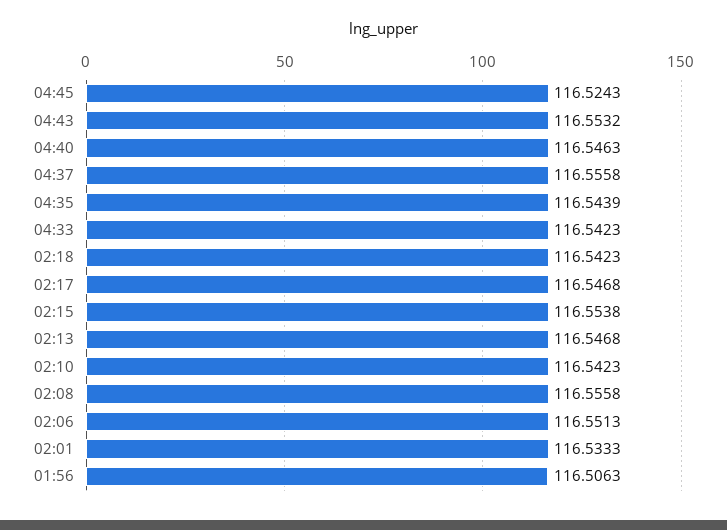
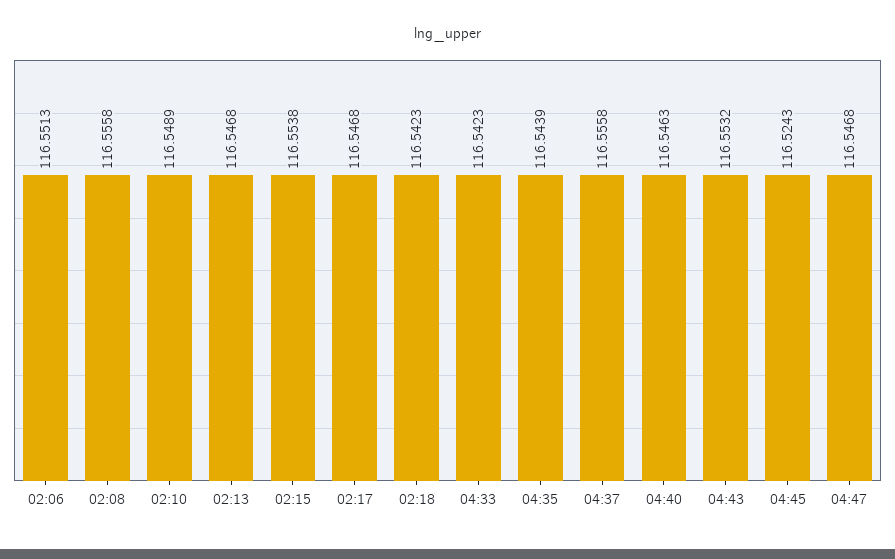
02:10: 116.5423 -> 116.5489
02:01: 116.5333 -> none
01:56: 116.5063 -> none
04:47: none -> 116.5468

